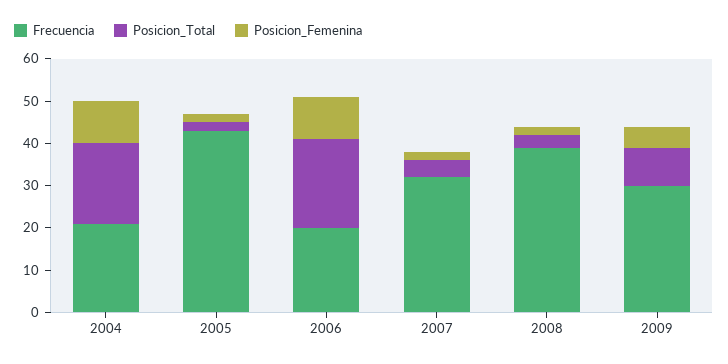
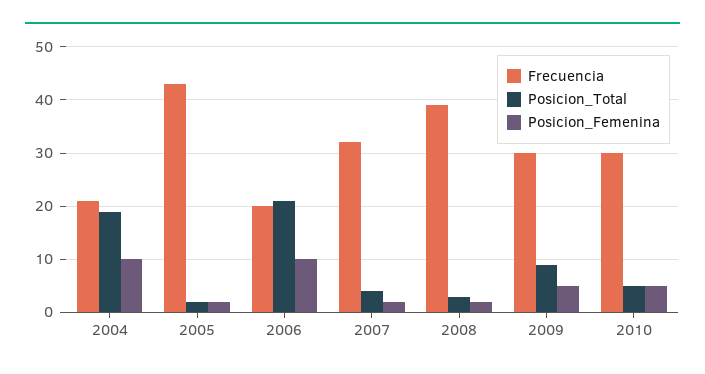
Frecuencia, 2010: none -> 30
Posicion_Total, 2010: none -> 5
Posicion_Femenina, 2010: none -> 5

